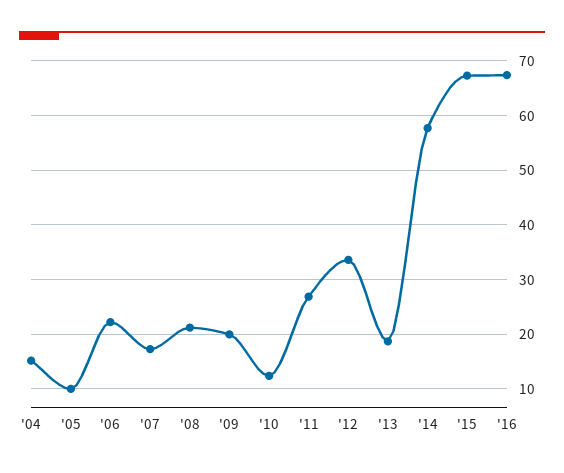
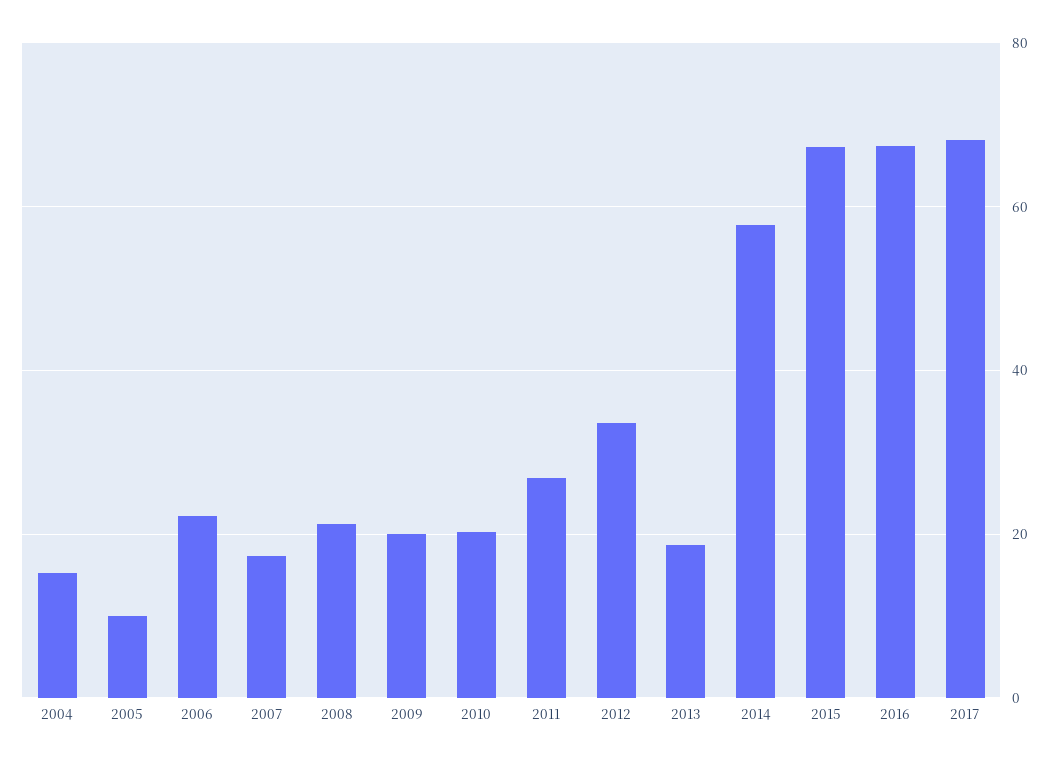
'10: 12 -> 20
2017: none -> 68

